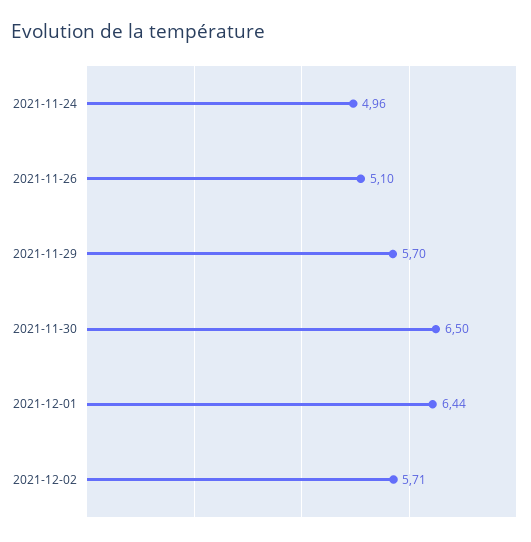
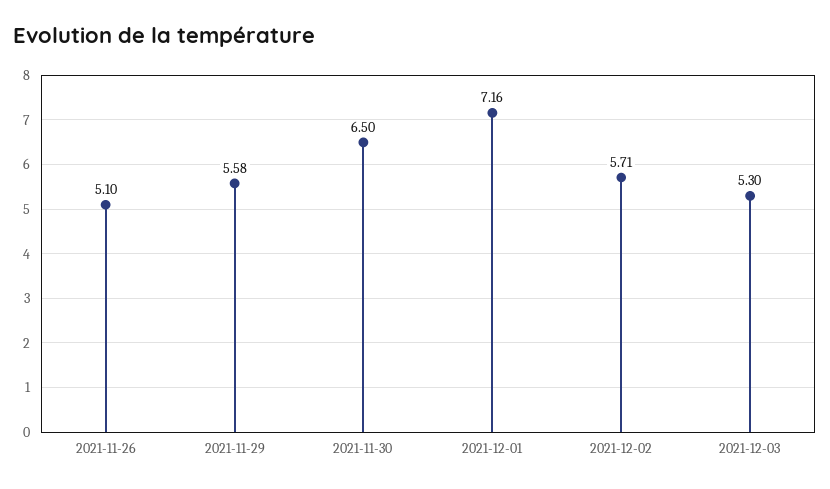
2021-11-24: 4.96 -> none
2021-11-29: 5.7 -> 5.58
2021-12-01: 6.44 -> 7.16
2021-12-03: none -> 5.3

